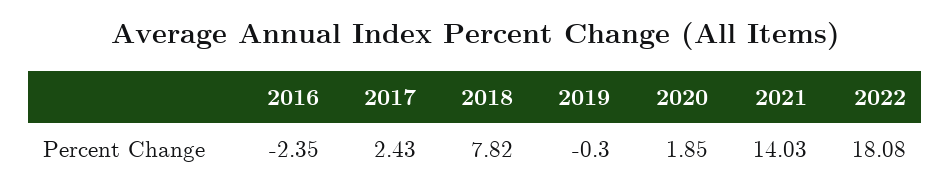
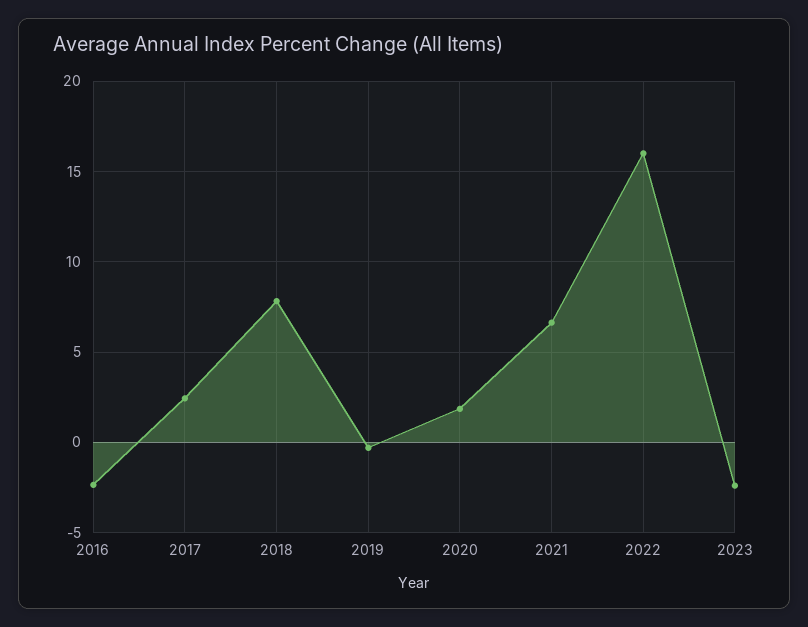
2021: 14.03 -> 6.5
2022: 18.08 -> 16
2023: none -> -2.5

